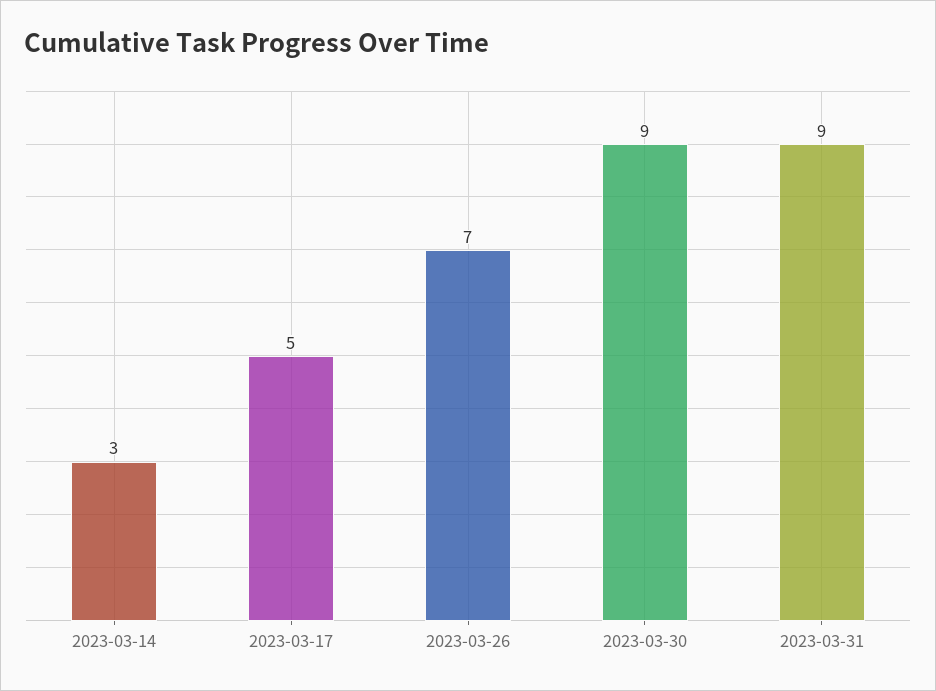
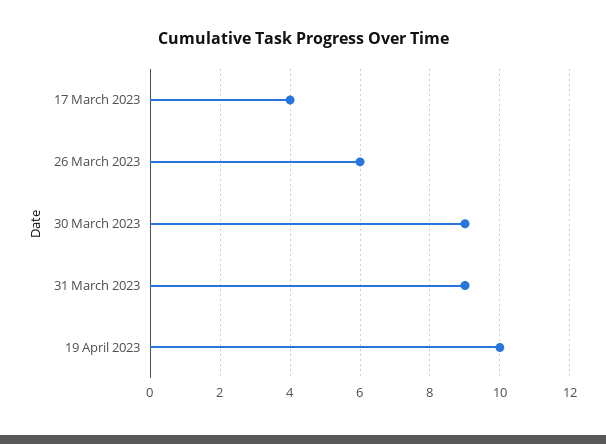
2023-03-14: 3 -> none
2023-03-17: 5 -> 4
2023-03-26: 7 -> 6
19 April 2023: none -> 10

